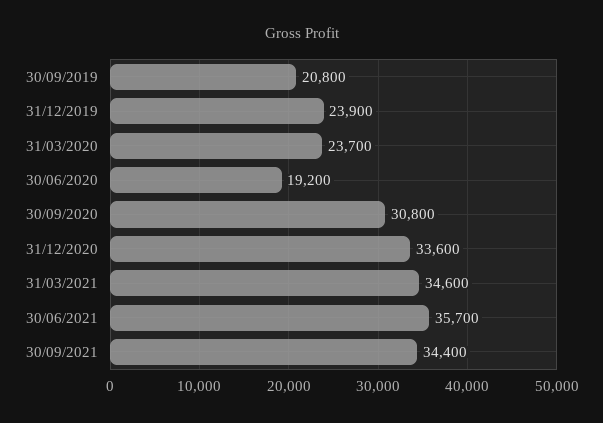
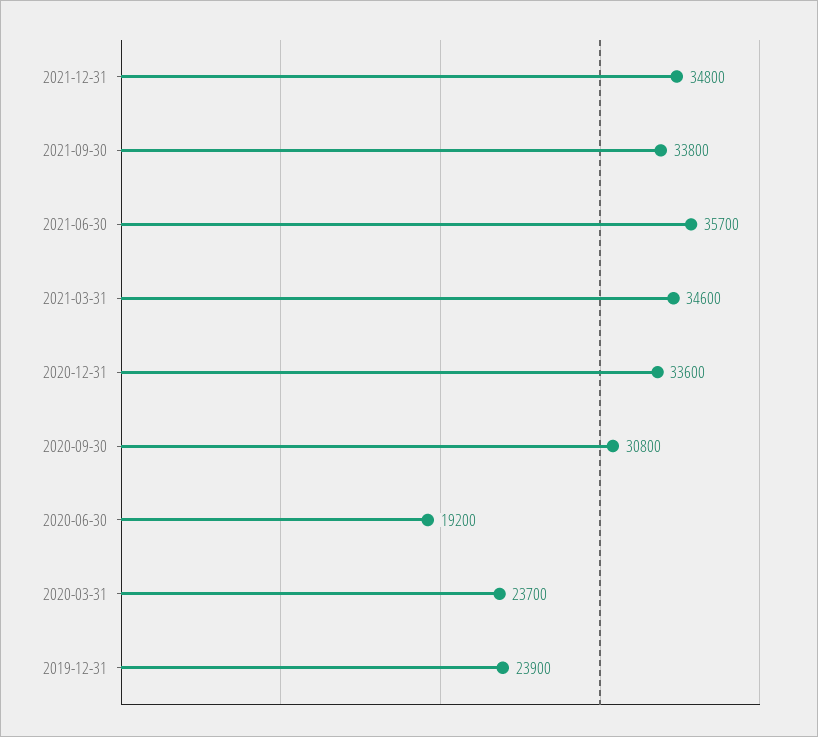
30/09/2019: 20800 -> none
30/09/2021: 34400 -> 33800
2021-12-31: none -> 34800

